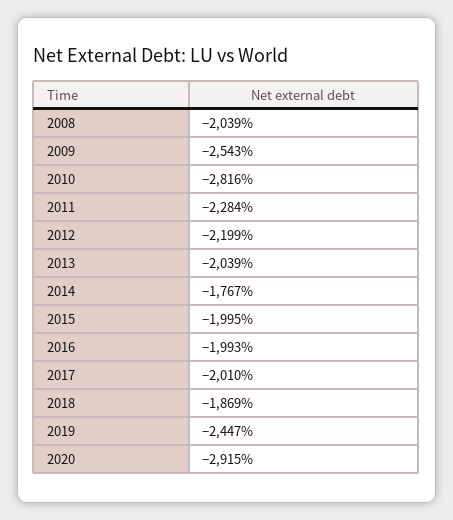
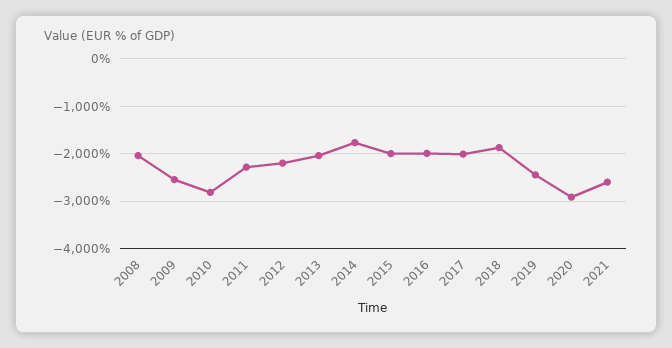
2021: none -> -2600

